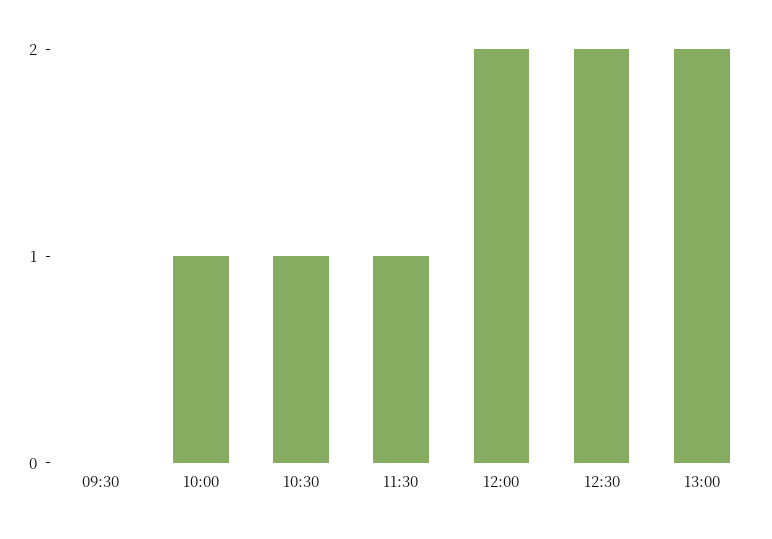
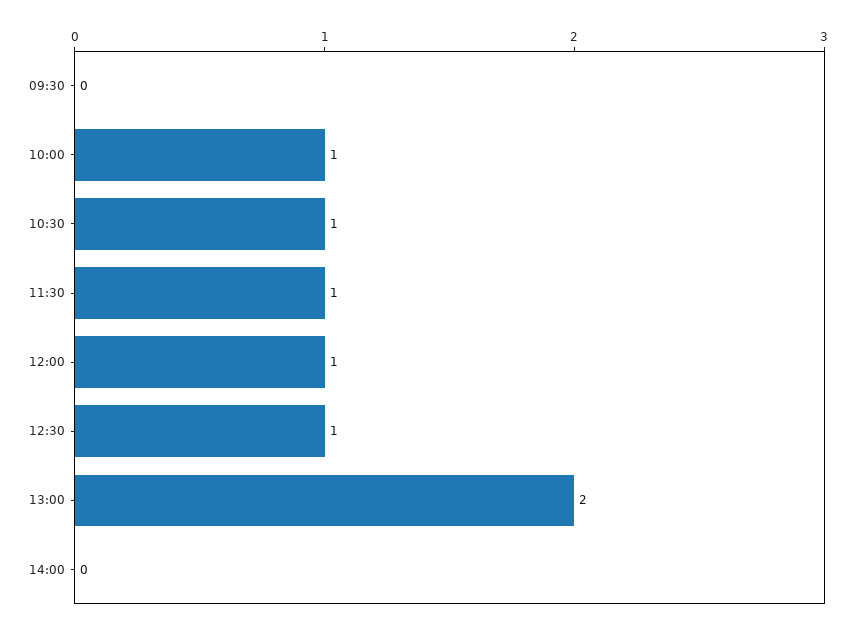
12:00: 2 -> 1
12:30: 2 -> 1
14:00: none -> 0

